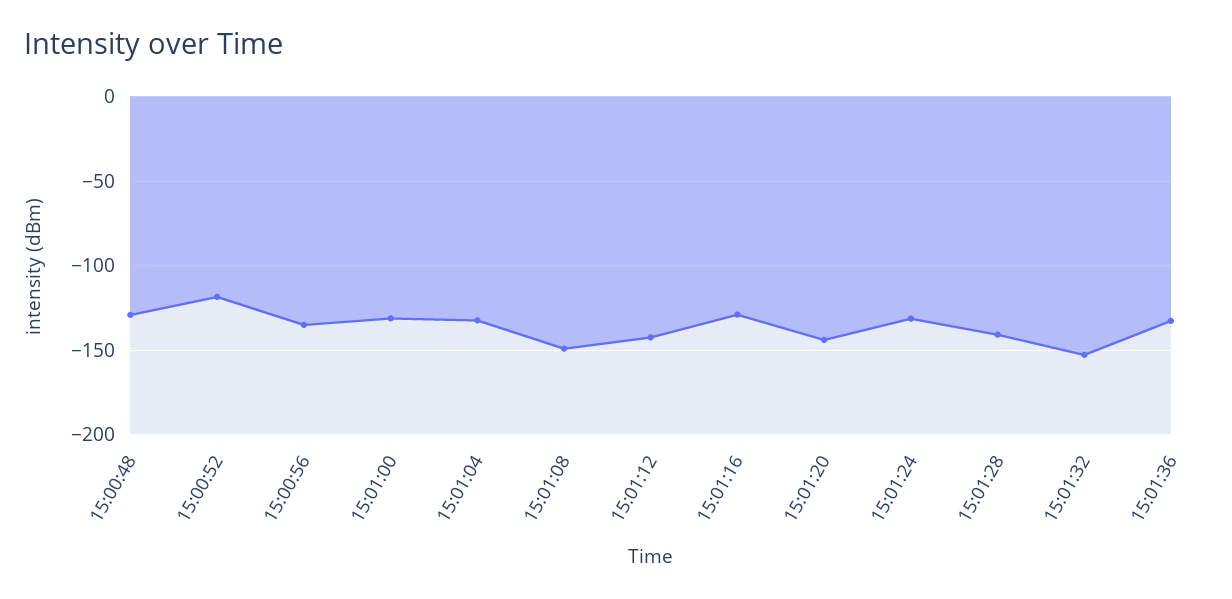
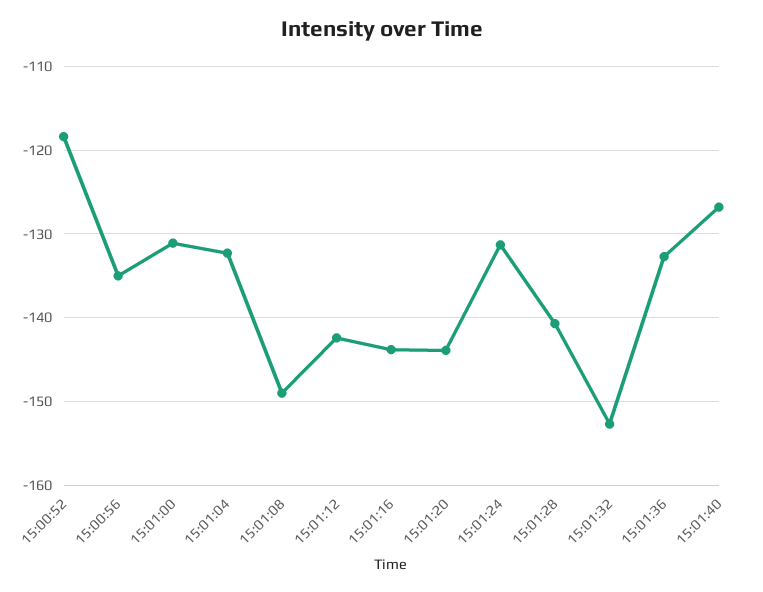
15:00:48: -130 -> none
15:01:16: -130 -> -144
15:01:40: none -> -127

